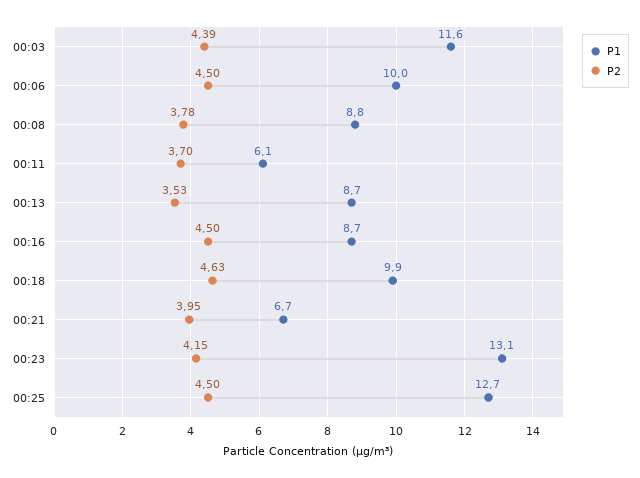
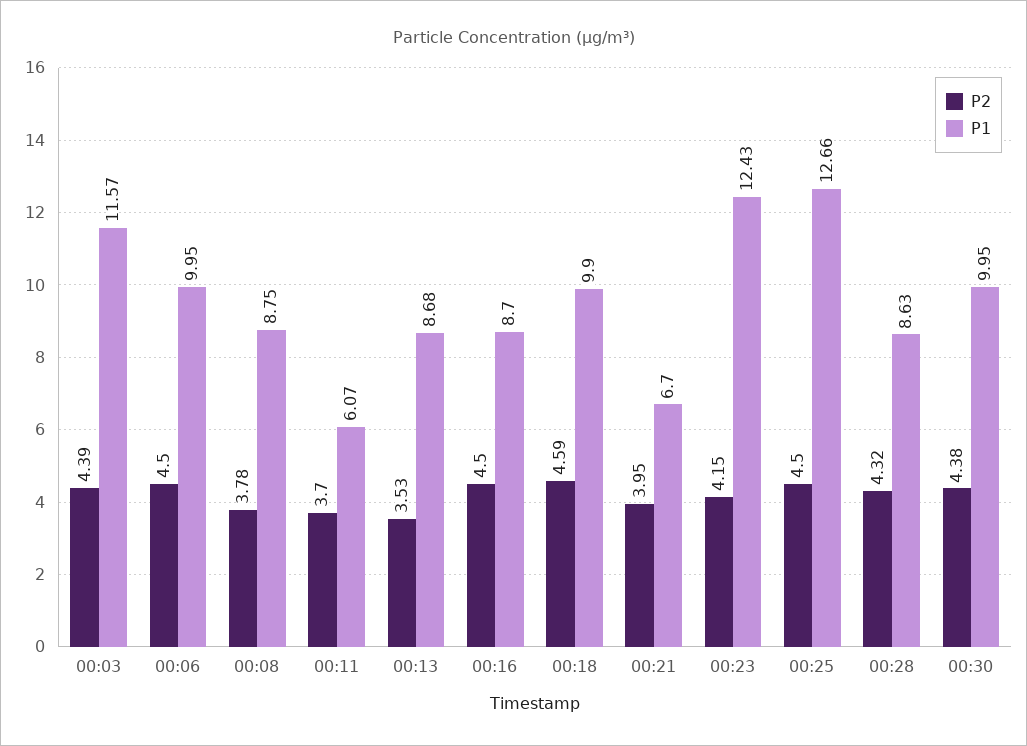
P2, 00:18: 4.63 -> 4.59
P1, 00:23: 13.1 -> 12.43
P2, 00:28: none -> 4.32
P1, 00:28: none -> 8.63
P2, 00:30: none -> 4.38
P1, 00:30: none -> 9.95

